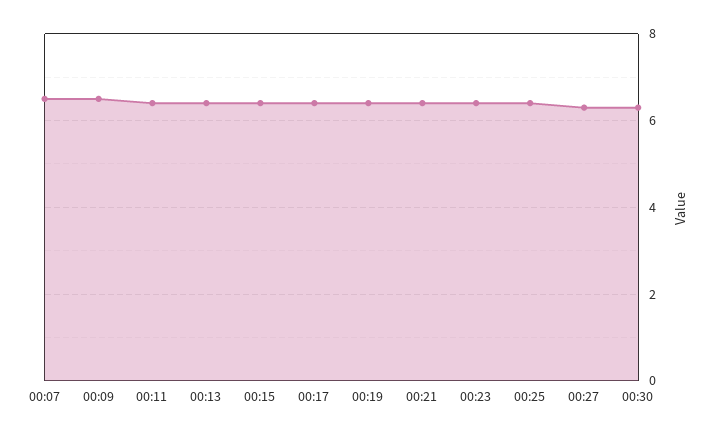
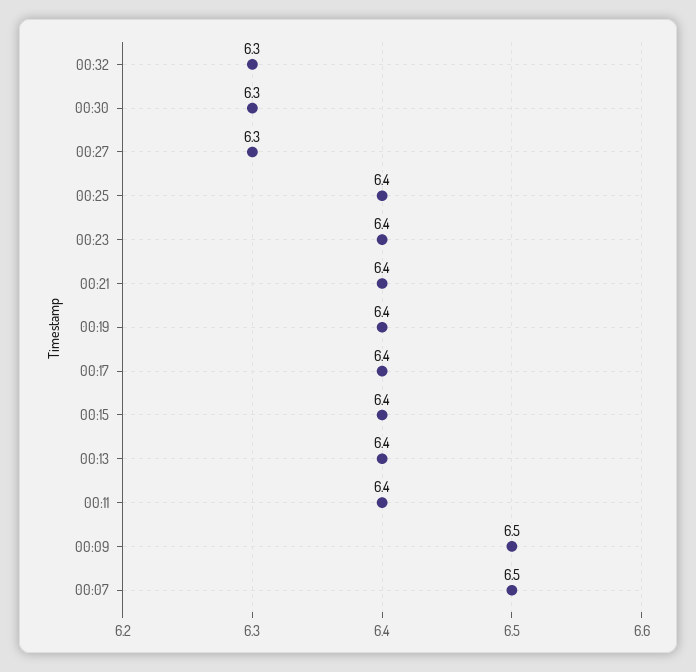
00:32: none -> 6.3

